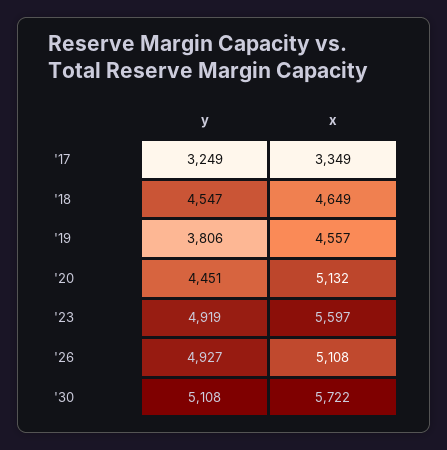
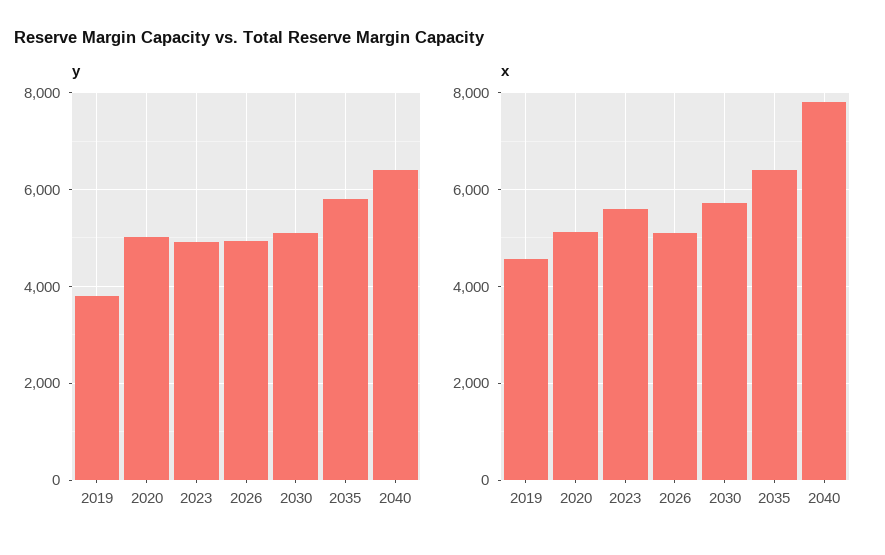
y, '17: 3249 -> none
x, '17: 3349 -> none
y, '18: 4547 -> none
x, '18: 4649 -> none
y, '20: 4451 -> 5000
y, 2035: none -> 5800
y, 2040: none -> 6400
x, 2035: none -> 6400
x, 2040: none -> 7800

